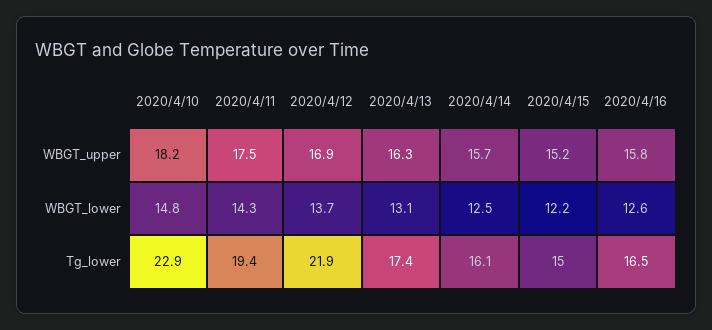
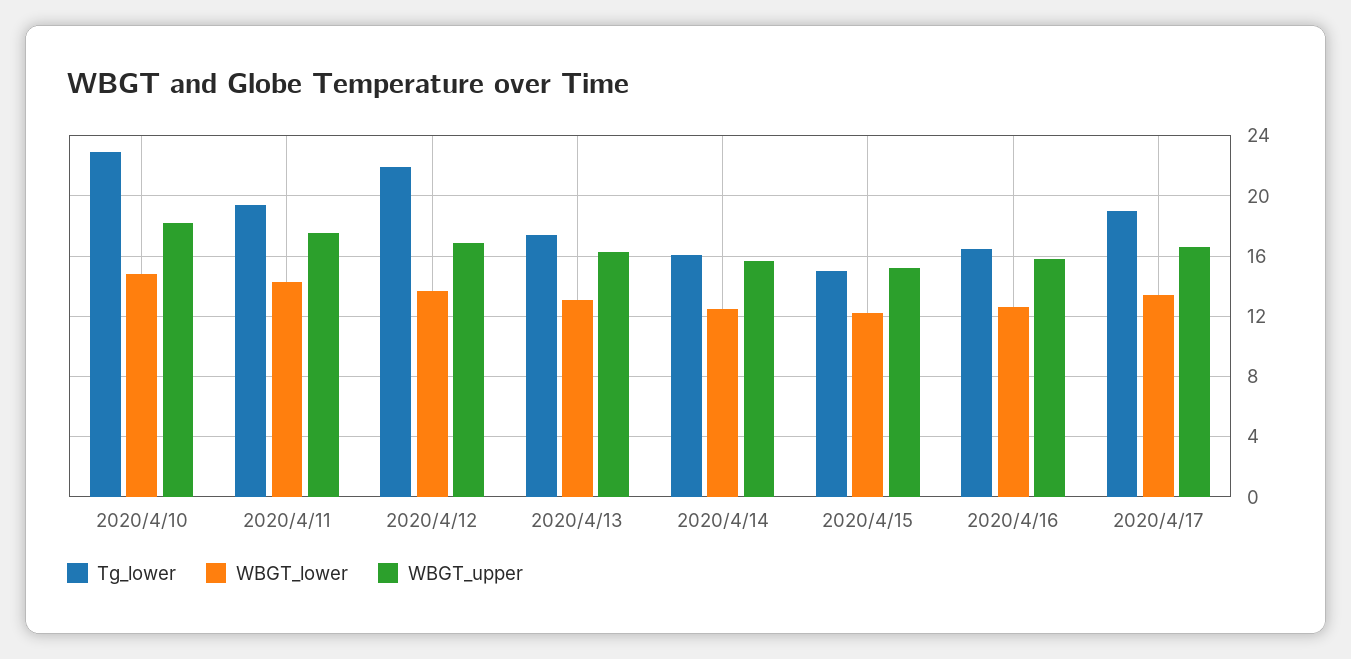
Tg_lower, 2020/4/17: none -> 19
WBGT_lower, 2020/4/17: none -> 13.5
WBGT_upper, 2020/4/17: none -> 16.5

